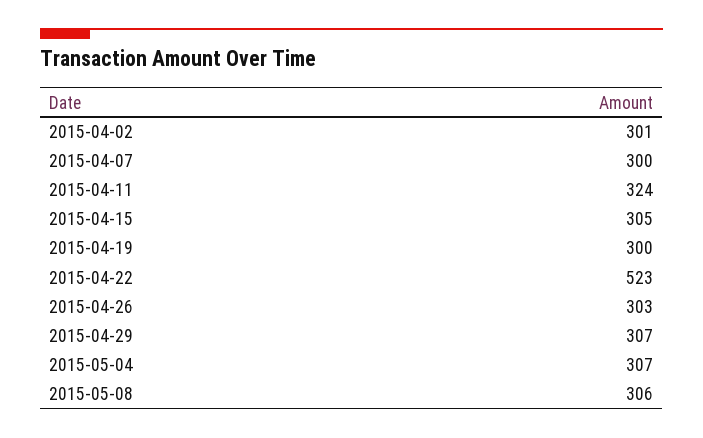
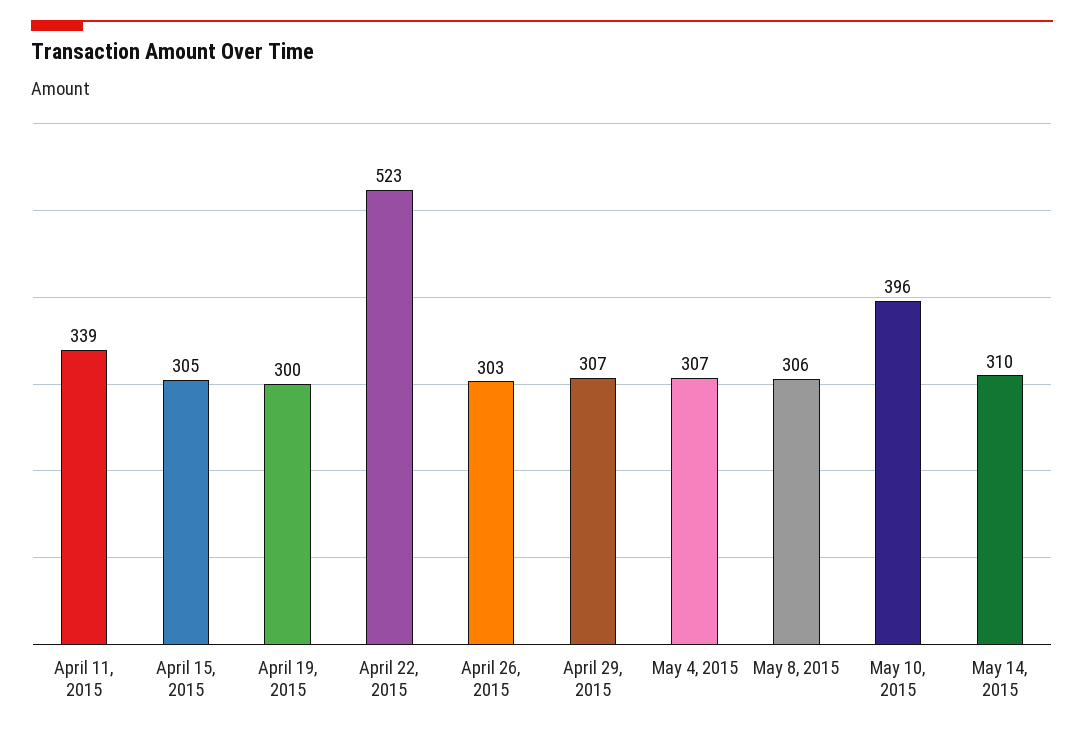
2015-04-02: 301 -> none
2015-04-07: 300 -> none
2015-04-11: 324 -> 339
May 10, 2015: none -> 396
May 14, 2015: none -> 310

